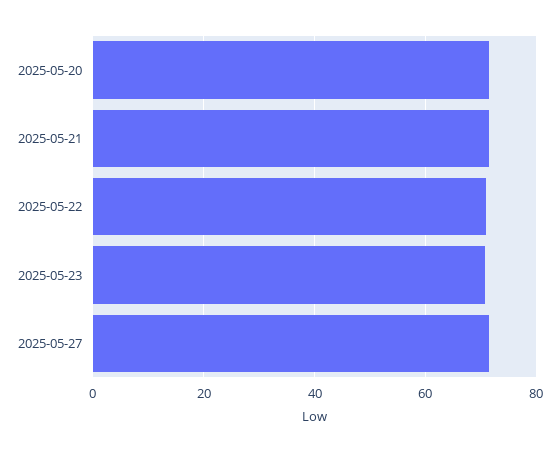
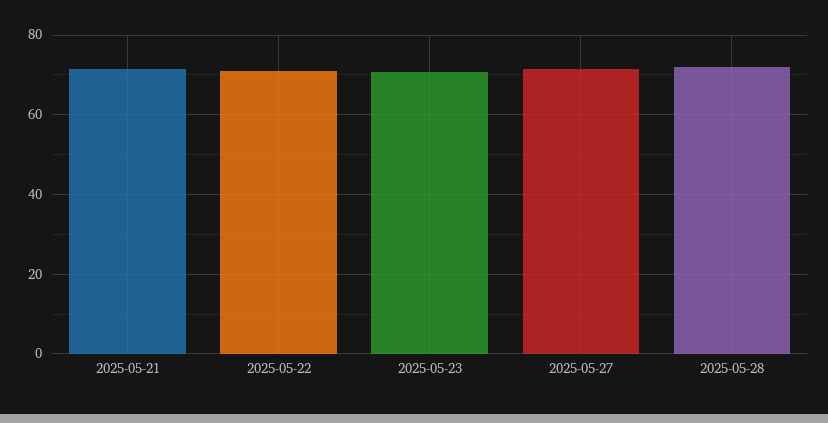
2025-05-20: 72 -> none
2025-05-28: none -> 72

